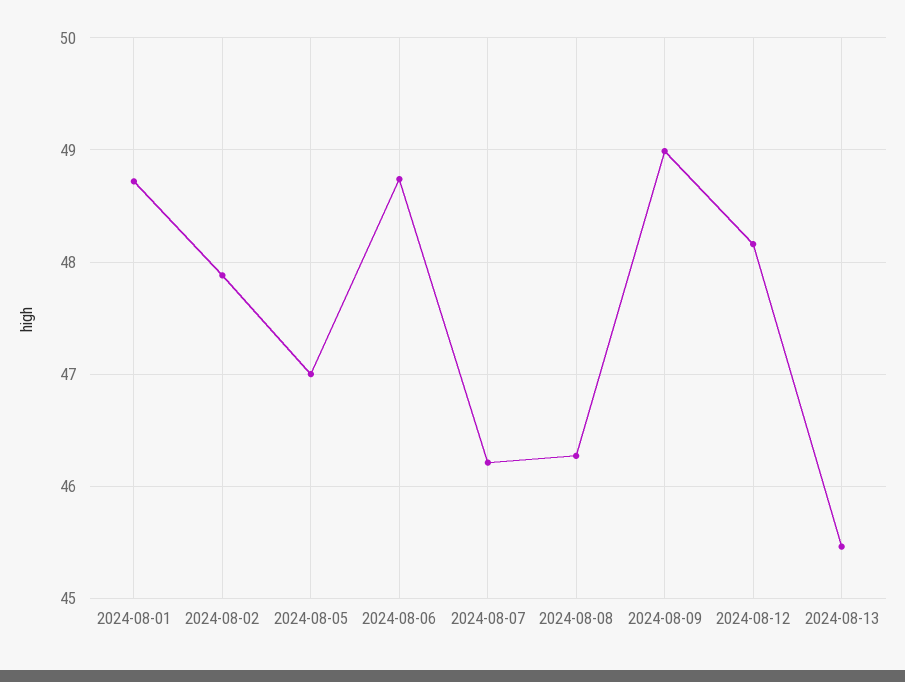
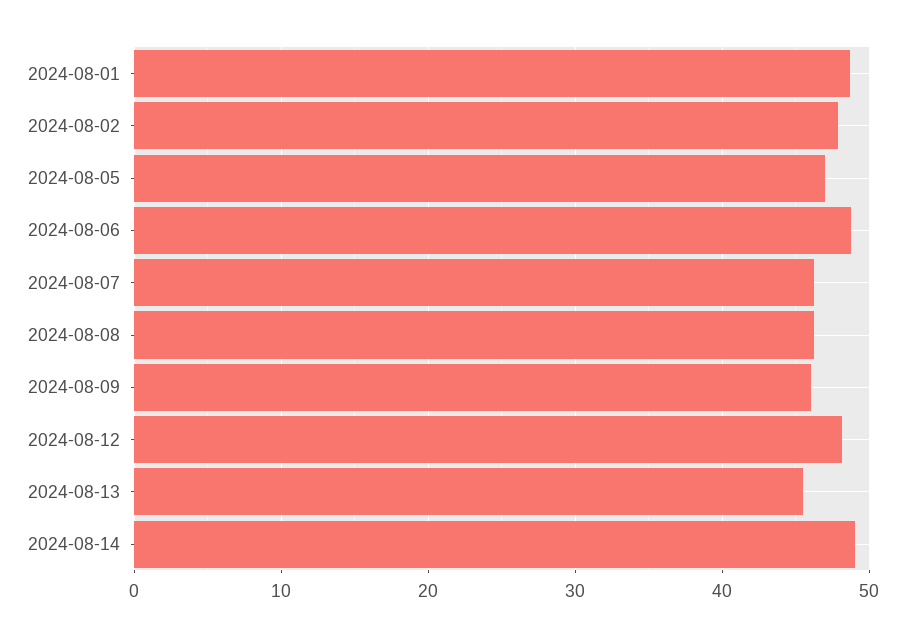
2024-08-09: 49 -> 46
2024-08-14: none -> 49

